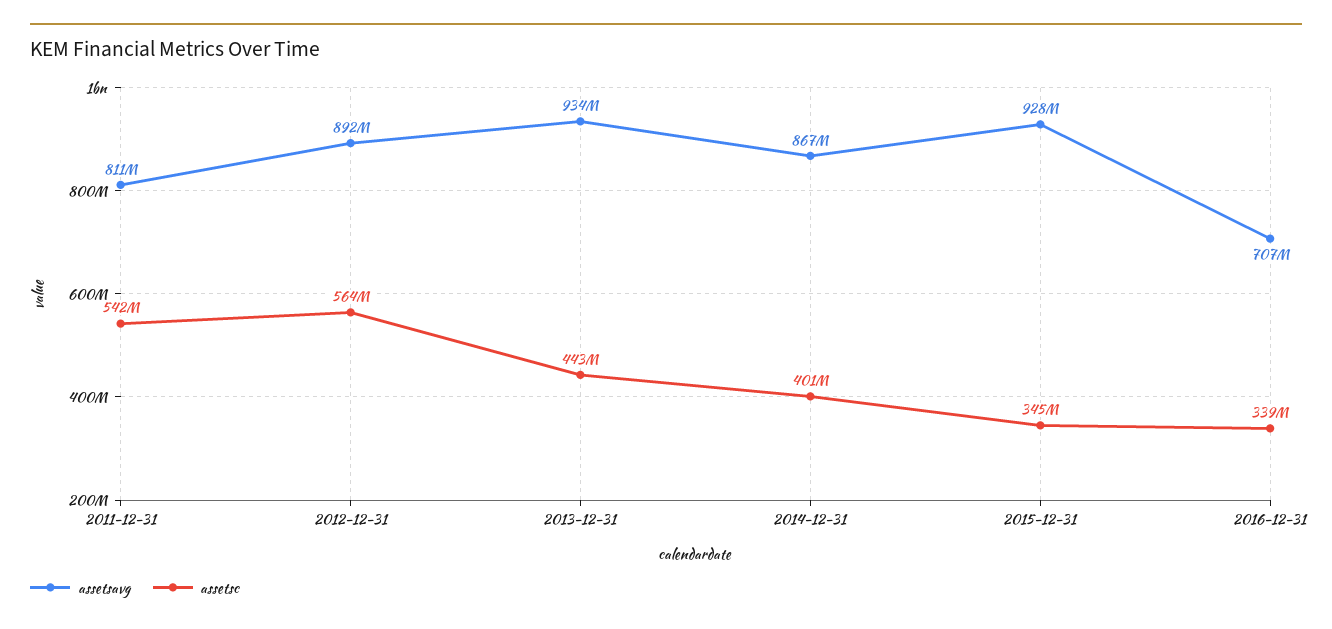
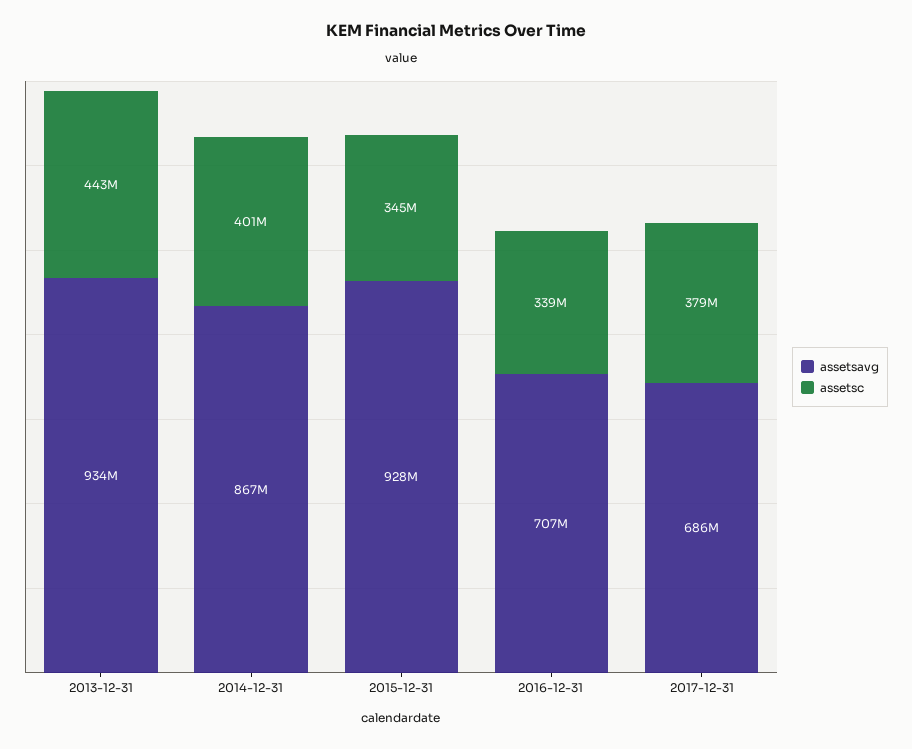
assetsavg, 2011-12-31: 811000000 -> none
assetsc, 2011-12-31: 542000000 -> none
assetsavg, 2012-12-31: 892000000 -> none
assetsc, 2012-12-31: 564000000 -> none
assetsavg, 2017-12-31: none -> 686000000
assetsc, 2017-12-31: none -> 379000000

